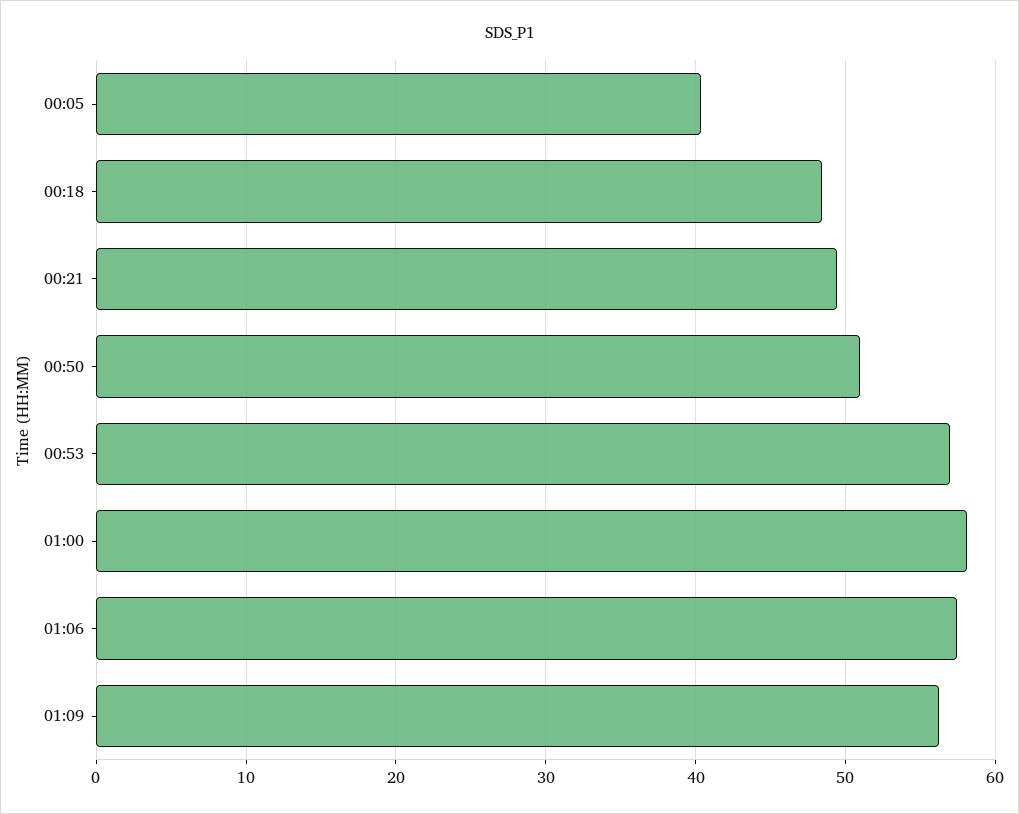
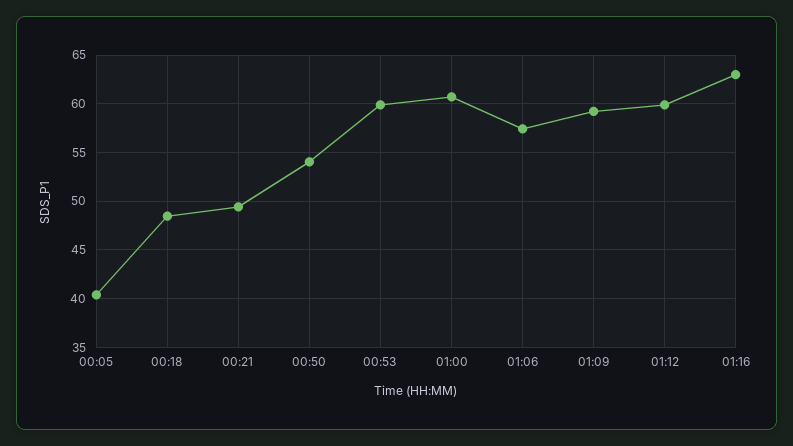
00:50: 51 -> 54
00:53: 57 -> 60
01:00: 58 -> 61
01:09: 56 -> 59
01:12: none -> 60
01:16: none -> 63

